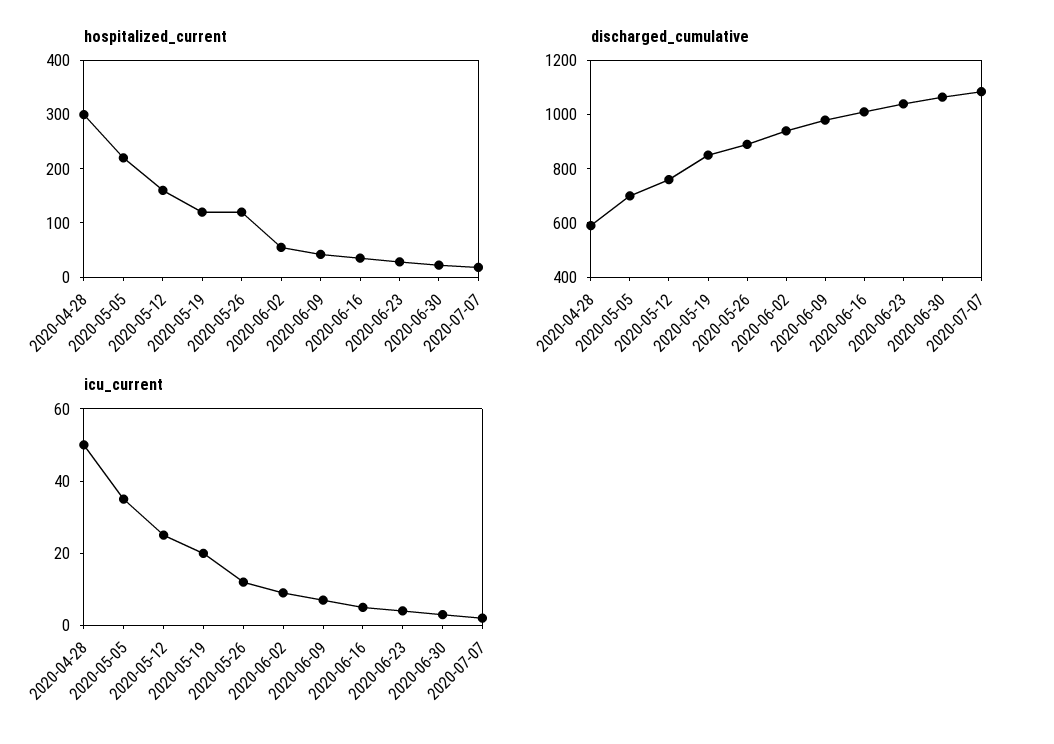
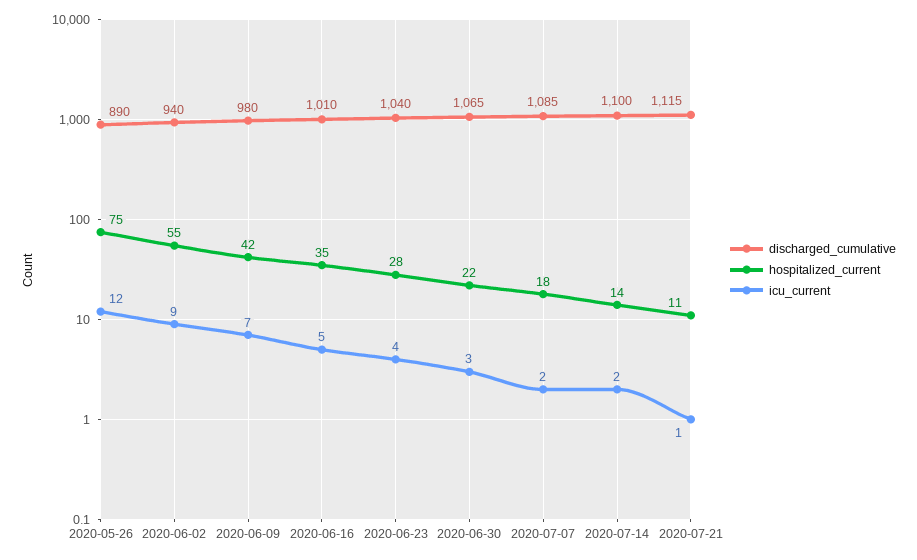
hospitalized_current, 2020-04-28: 300 -> none
hospitalized_current, 2020-05-05: 220 -> none
hospitalized_current, 2020-05-12: 160 -> none
hospitalized_current, 2020-05-19: 120 -> none
hospitalized_current, 2020-05-26: 120 -> 75
discharged_cumulative, 2020-04-28: 600 -> none
discharged_cumulative, 2020-05-05: 700 -> none
discharged_cumulative, 2020-05-12: 750 -> none
discharged_cumulative, 2020-05-19: 850 -> none
icu_current, 2020-04-28: 50 -> none
icu_current, 2020-05-05: 35 -> none
icu_current, 2020-05-12: 25 -> none
icu_current, 2020-05-19: 20 -> none
discharged_cumulative, 2020-07-14: none -> 1100
hospitalized_current, 2020-07-14: none -> 14
icu_current, 2020-07-14: none -> 2
discharged_cumulative, 2020-07-21: none -> 1115
hospitalized_current, 2020-07-21: none -> 11
icu_current, 2020-07-21: none -> 1

